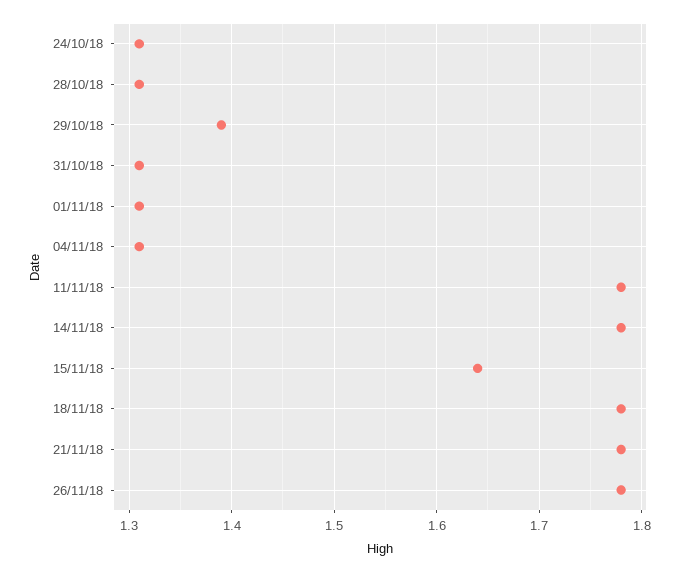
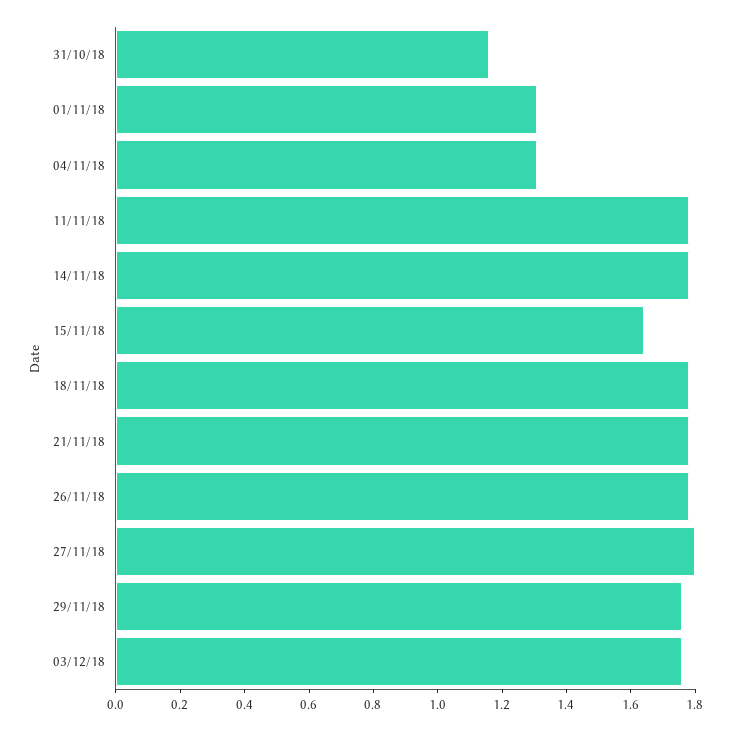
24/10/18: 1.31 -> none
28/10/18: 1.31 -> none
29/10/18: 1.39 -> none
31/10/18: 1.31 -> 1.15
27/11/18: none -> 1.8
29/11/18: none -> 1.75
03/12/18: none -> 1.75

